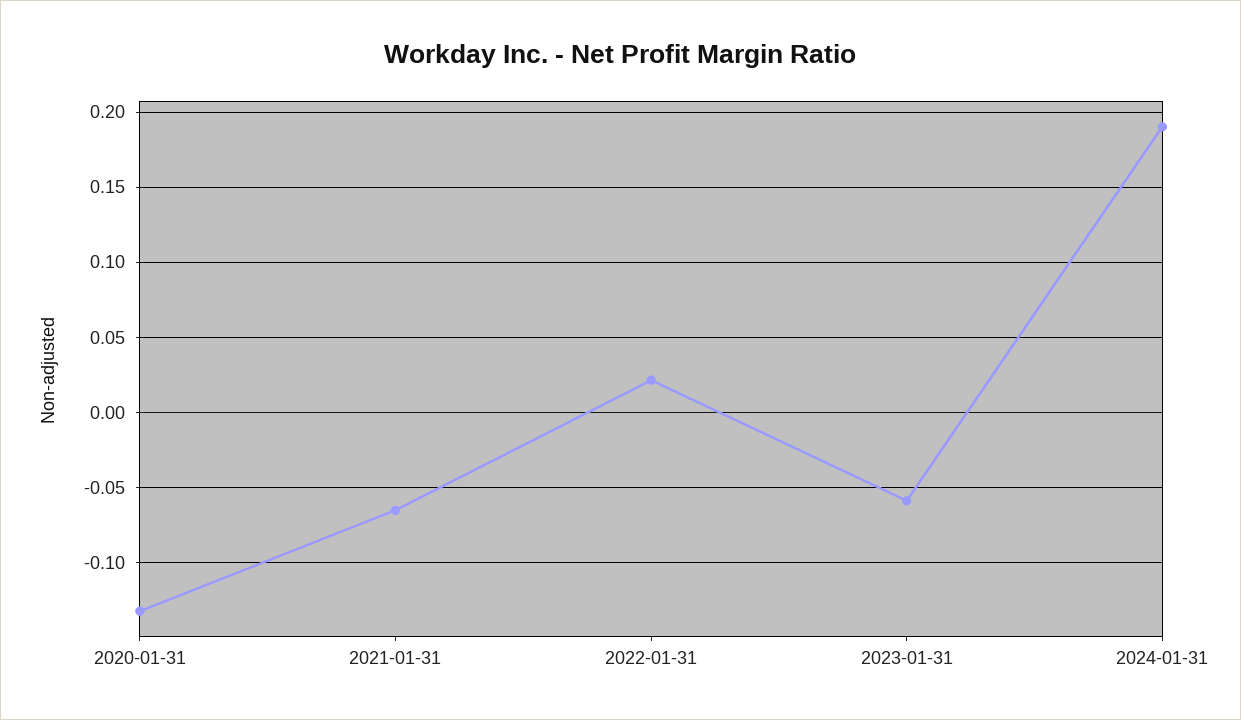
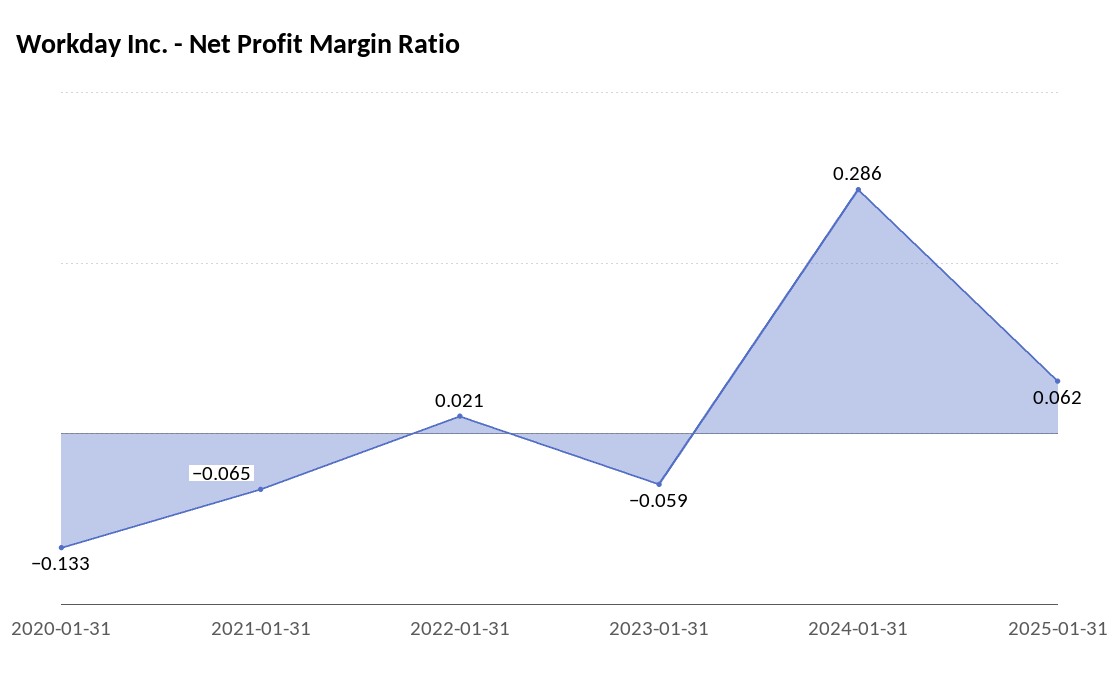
2024-01-31: 0.19 -> 0.286
2025-01-31: none -> 0.062

